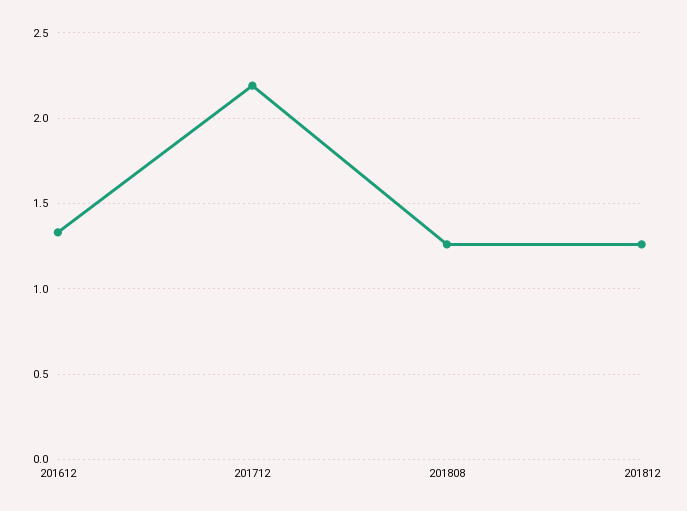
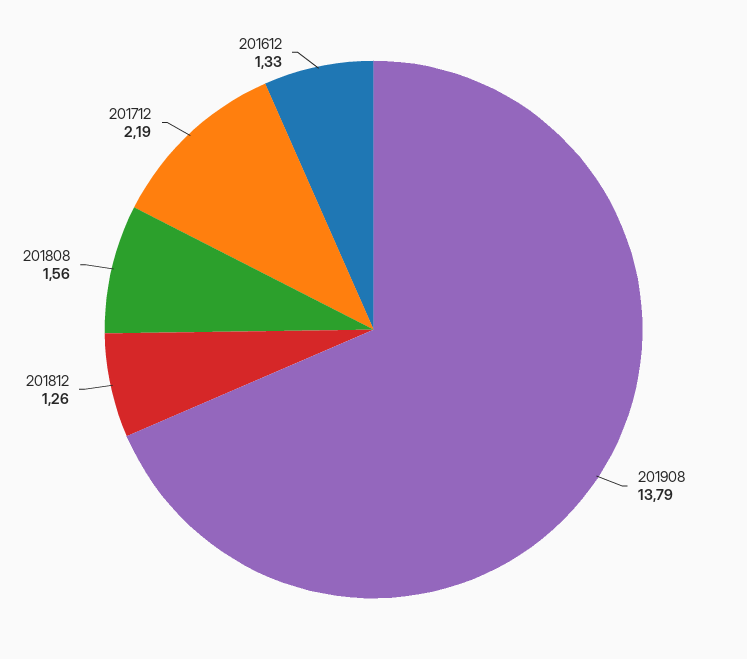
201808: 1.25 -> 1.56
201908: none -> 13.79

